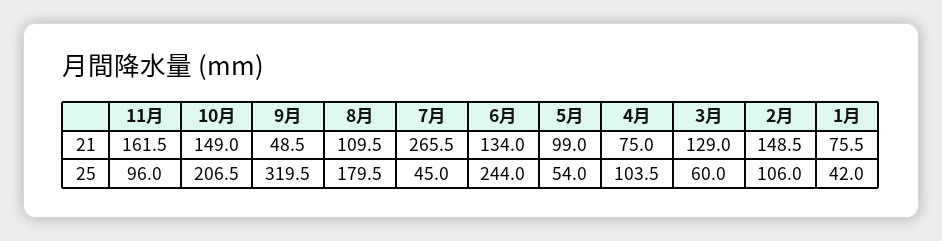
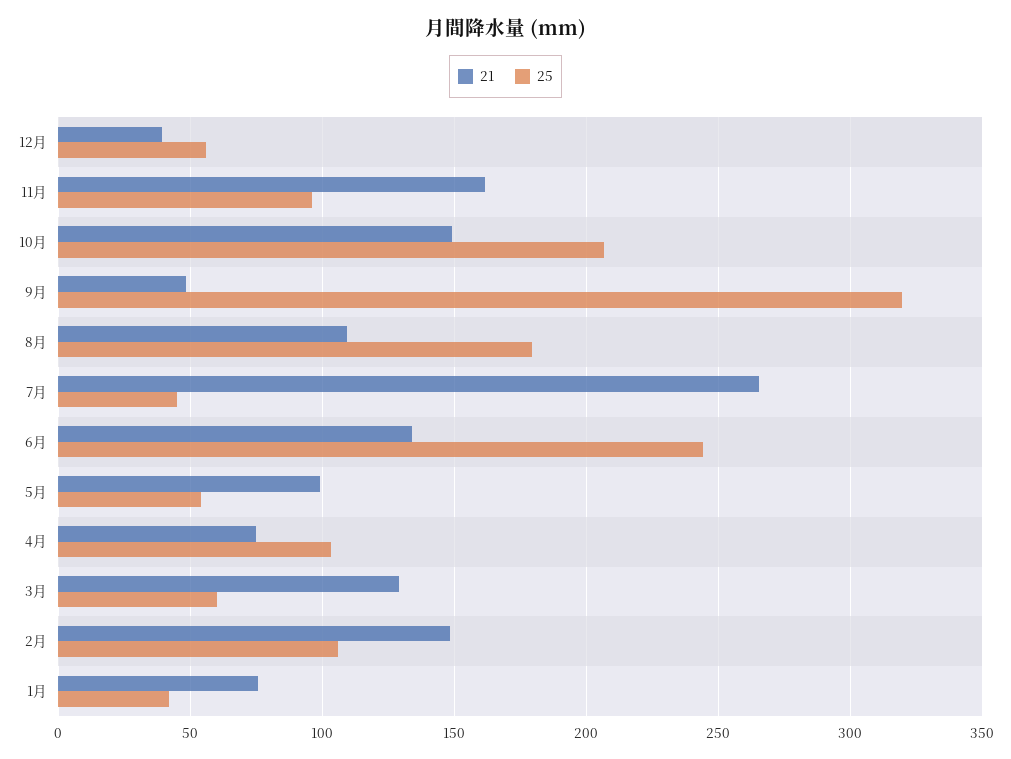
21, 12月: none -> 40
25, 12月: none -> 55

